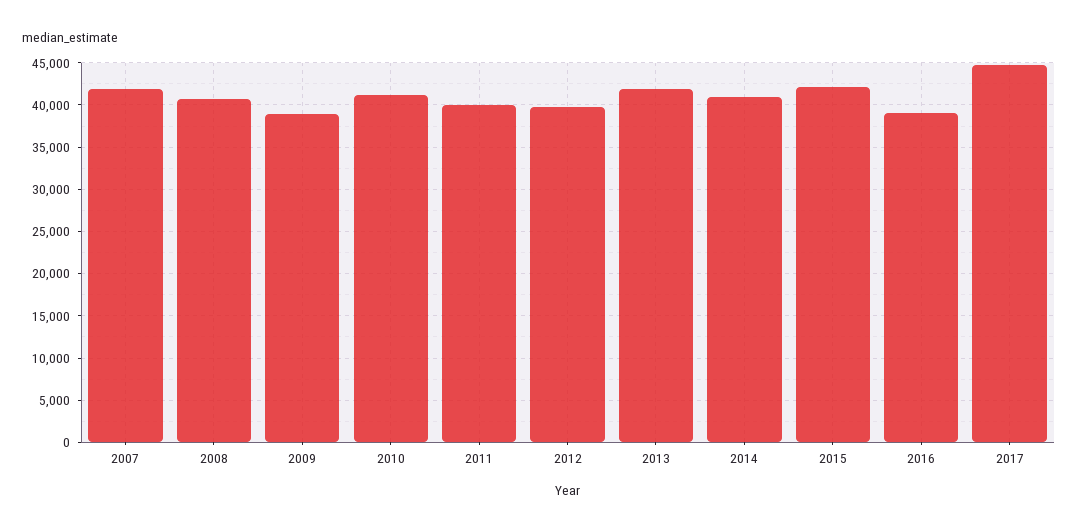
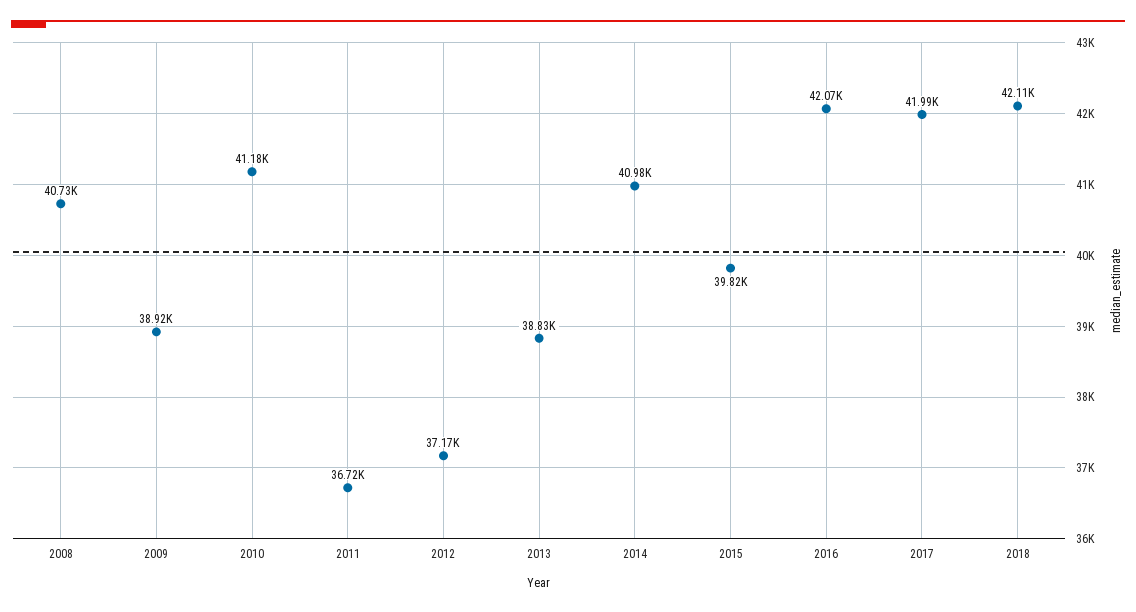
2007: 42000 -> none
2011: 40000 -> 36720
2012: 40000 -> 37170
2013: 42000 -> 38830
2015: 42000 -> 39820
2016: 39000 -> 42070
2017: 45000 -> 41990
2018: none -> 42110

